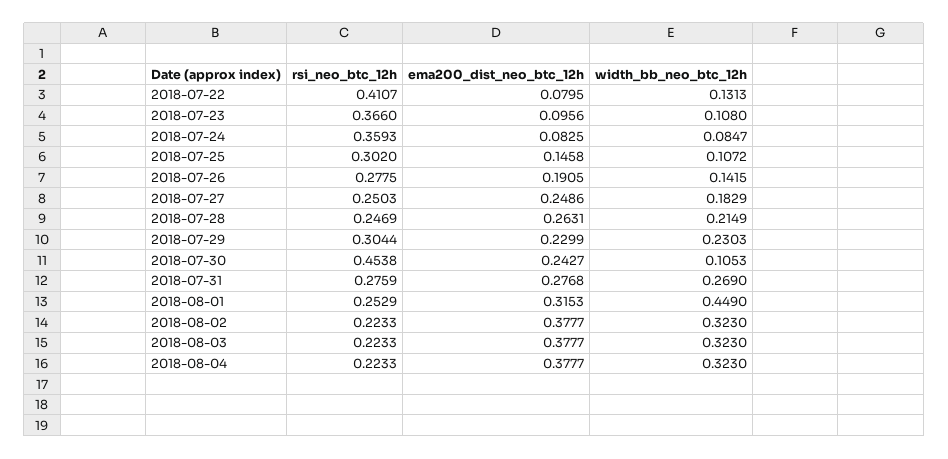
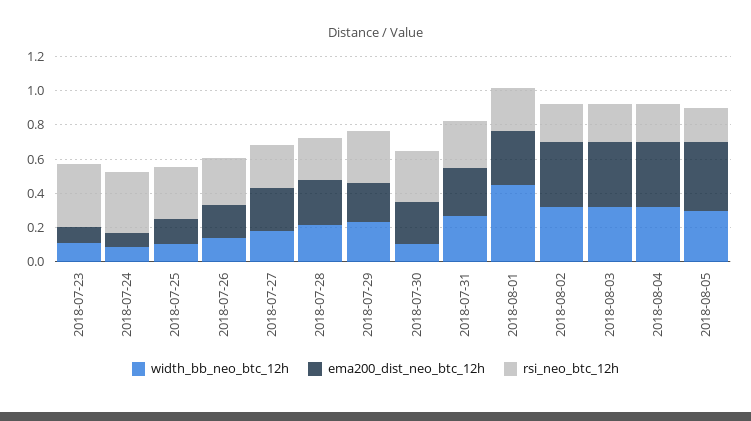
rsi_neo_btc_12h, 2018-07-22: 0.4107 -> none
ema200_dist_neo_btc_12h, 2018-07-22: 0.0795 -> none
width_bb_neo_btc_12h, 2018-07-22: 0.1313 -> none
rsi_neo_btc_12h, 2018-07-30: 0.4538 -> 0.3
width_bb_neo_btc_12h, 2018-08-05: none -> 0.3
ema200_dist_neo_btc_12h, 2018-08-05: none -> 0.4
rsi_neo_btc_12h, 2018-08-05: none -> 0.2

